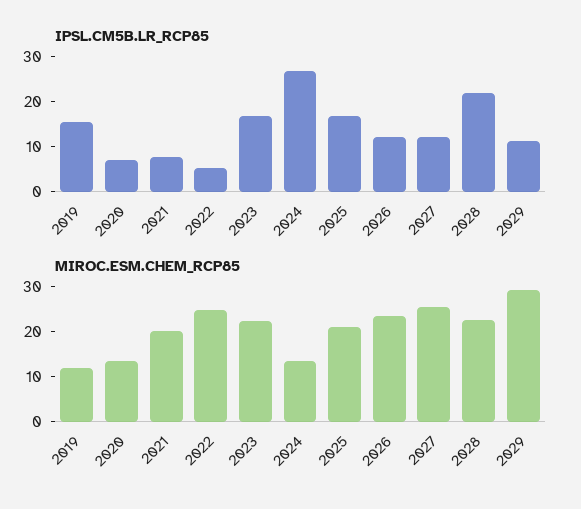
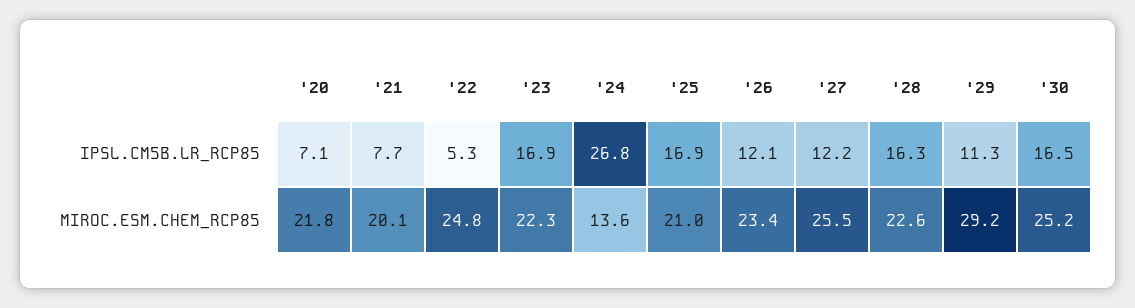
IPSL.CM5B.LR_RCP85, 2019: 16 -> none
IPSL.CM5B.LR_RCP85, 2028: 22 -> 16.3
MIROC.ESM.CHEM_RCP85, 2019: 12 -> none
MIROC.ESM.CHEM_RCP85, 2020: 14 -> 21.8
IPSL.CM5B.LR_RCP85, '30: none -> 16.5
MIROC.ESM.CHEM_RCP85, '30: none -> 25.2

